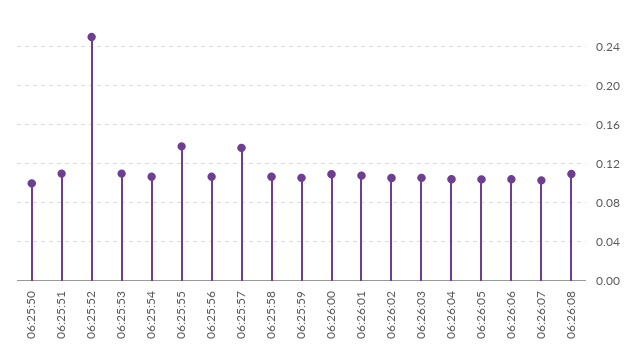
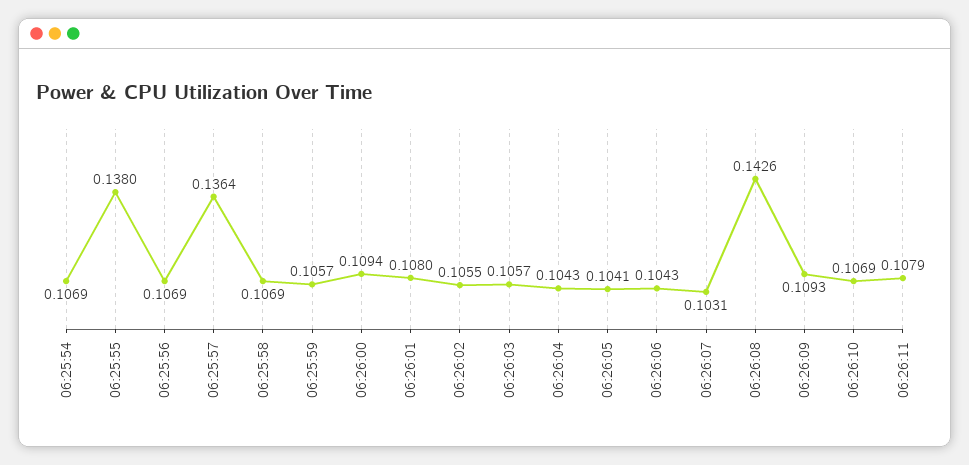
06:25:50: 0.1 -> none
06:25:51: 0.11 -> none
06:25:52: 0.25 -> none
06:25:53: 0.11 -> none
06:26:08: 0.11 -> 0.1426
06:26:09: none -> 0.1093
06:26:10: none -> 0.1069
06:26:11: none -> 0.1079

